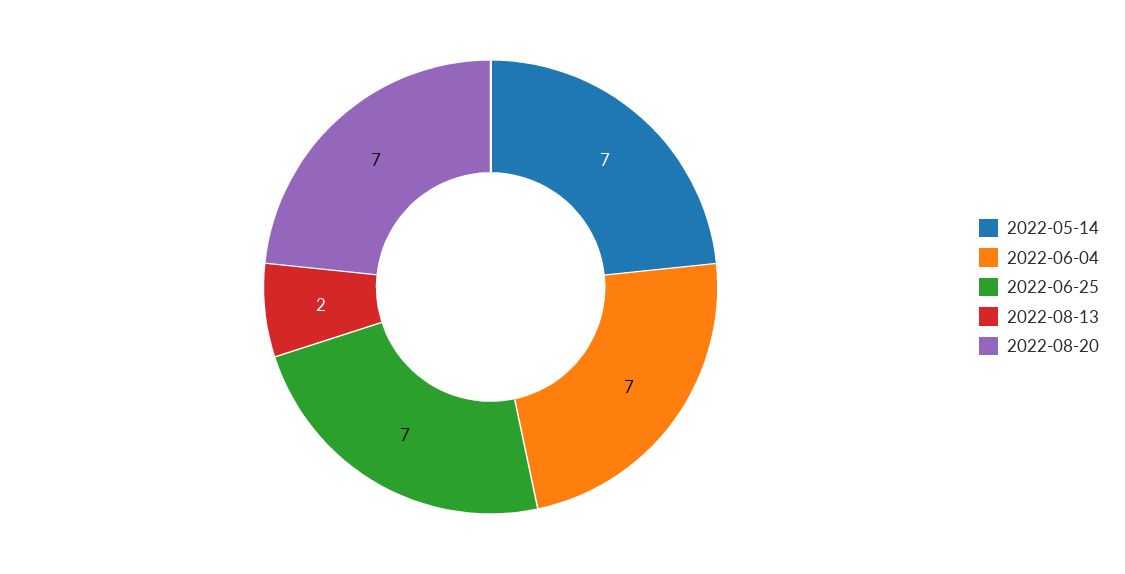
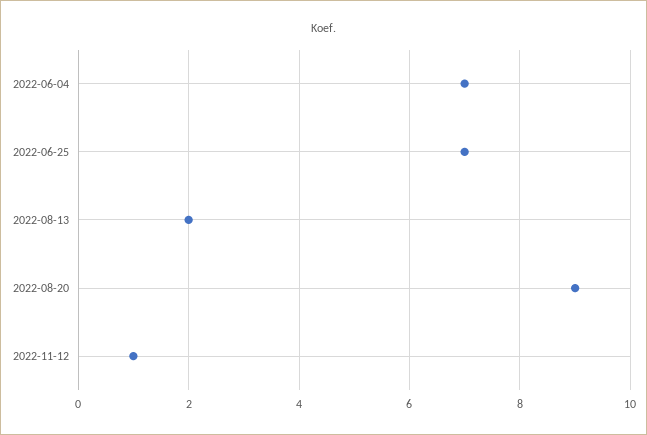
2022-05-14: 7 -> none
2022-08-20: 7 -> 9
2022-11-12: none -> 1

